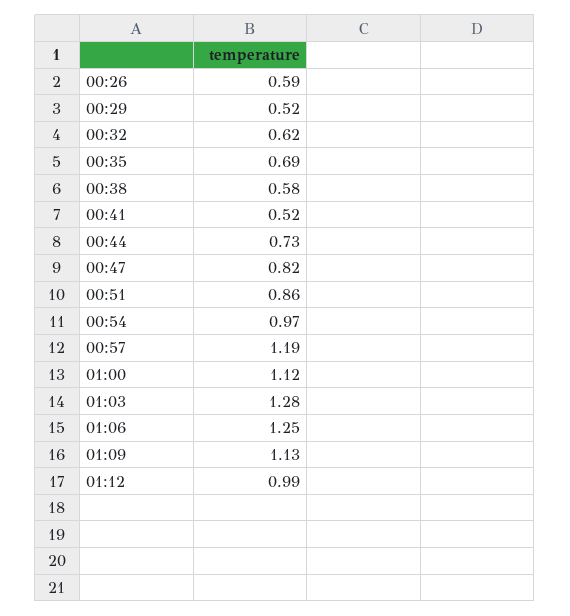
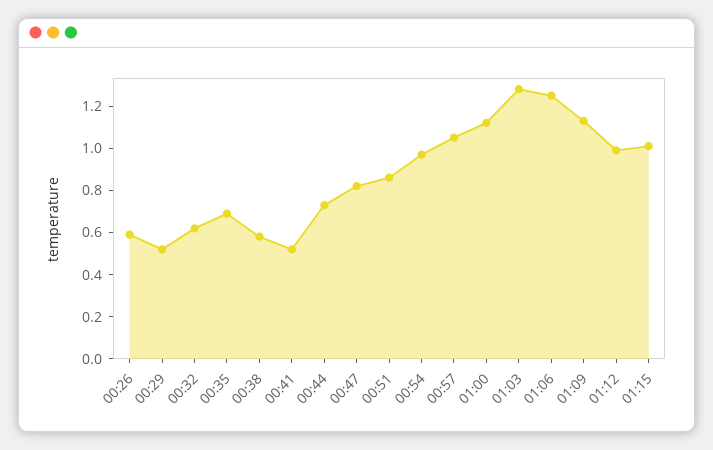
00:57: 1.19 -> 1.05
01:15: none -> 1

